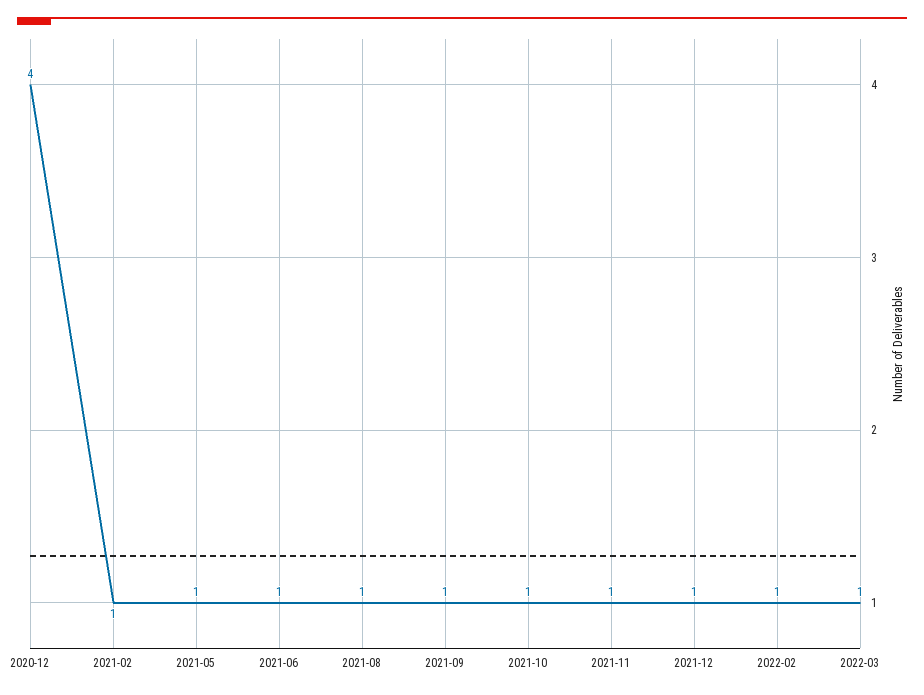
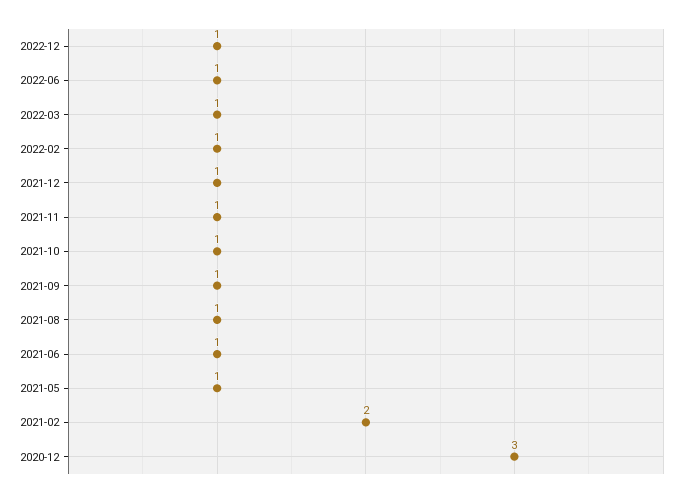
2020-12: 4 -> 3
2021-02: 1 -> 2
2022-12: none -> 1
2022-06: none -> 1

